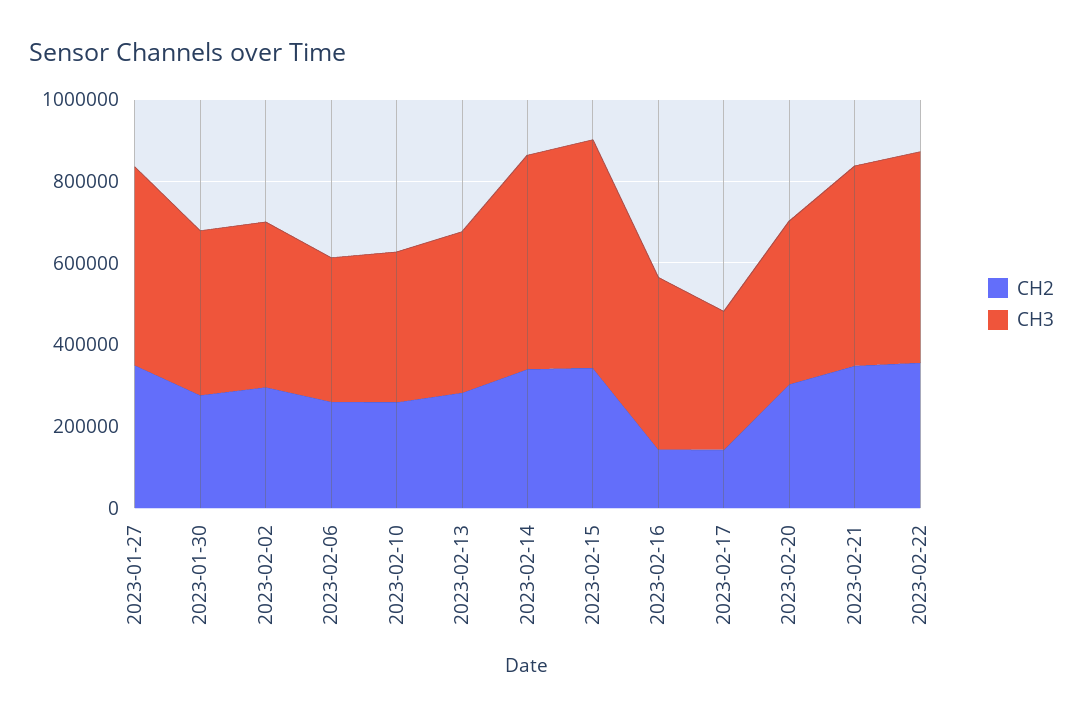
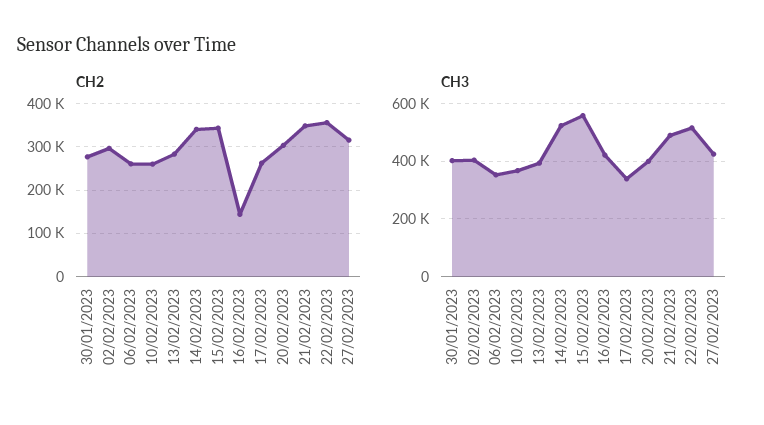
CH2, 2023-01-27: 350000 -> none
CH3, 2023-01-27: 500000 -> none
CH2, 2023-02-17: 150000 -> 260000
CH2, 27/02/2023: none -> 320000
CH3, 27/02/2023: none -> 425000

